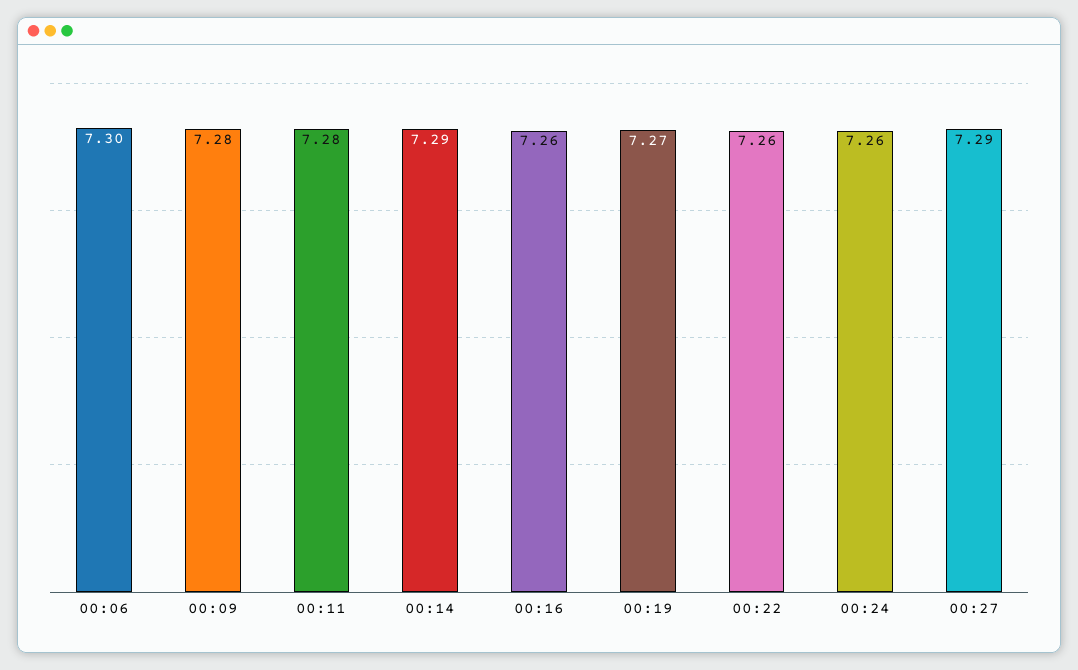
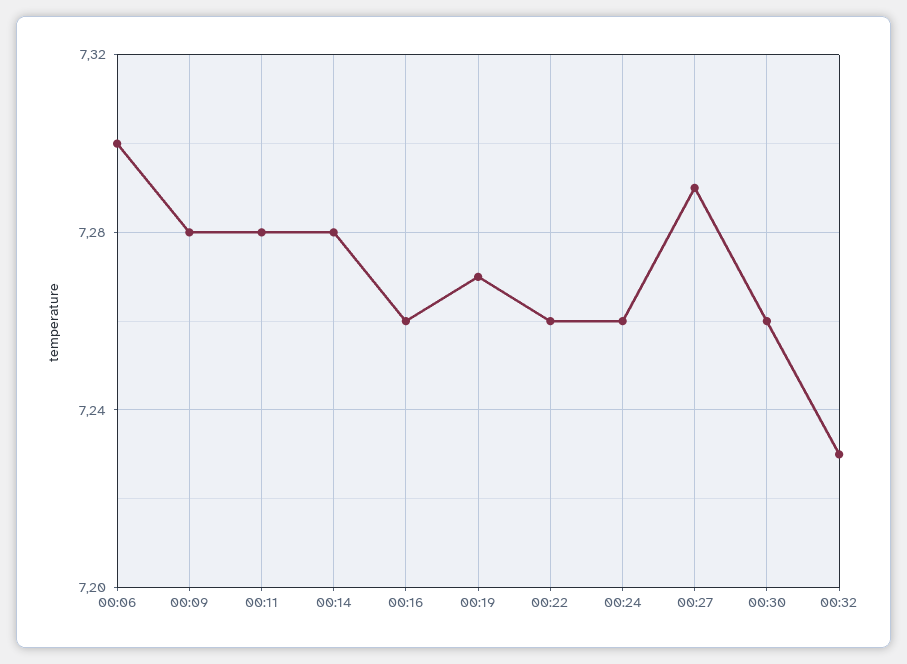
00:14: 7.29 -> 7.28
00:30: none -> 7.26
00:32: none -> 7.23

